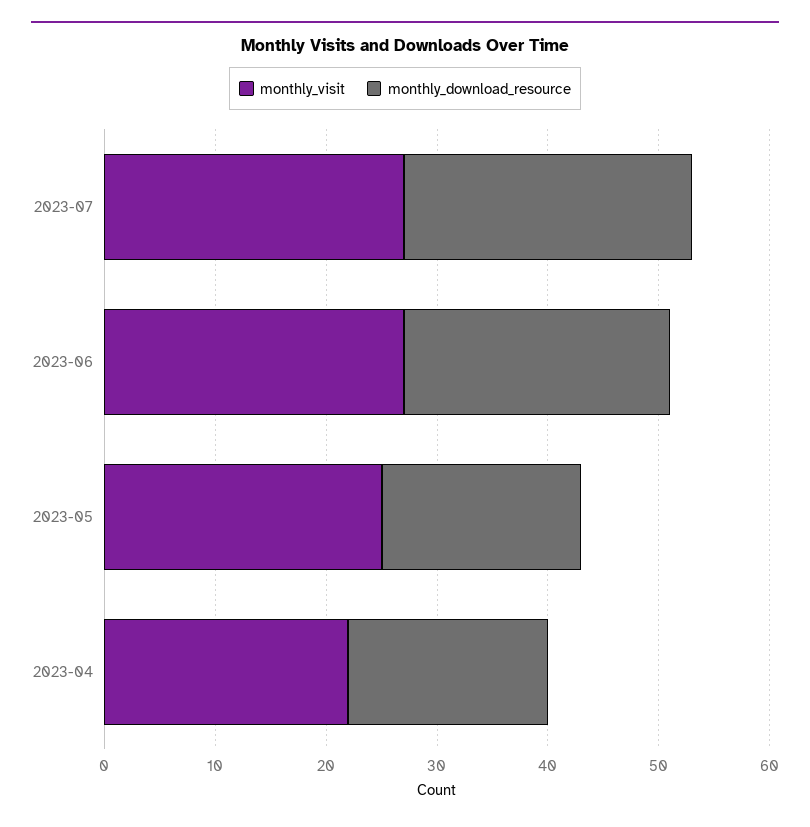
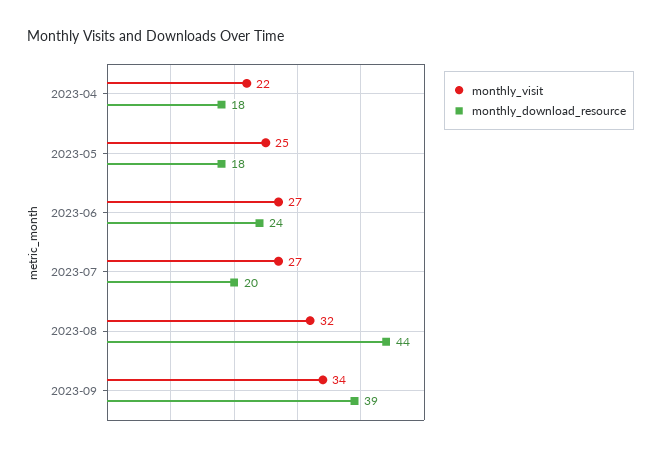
monthly_download_resource, 2023-07: 26 -> 20
monthly_visit, 2023-08: none -> 32
monthly_download_resource, 2023-08: none -> 44
monthly_visit, 2023-09: none -> 34
monthly_download_resource, 2023-09: none -> 39

